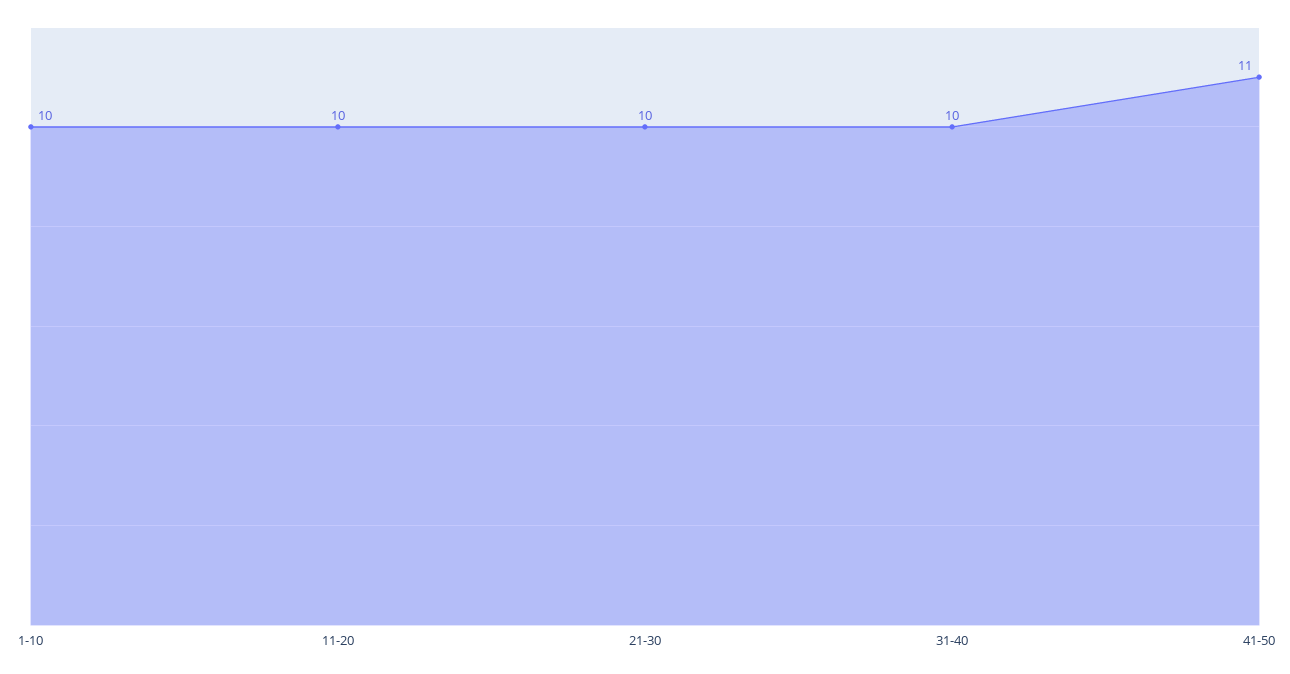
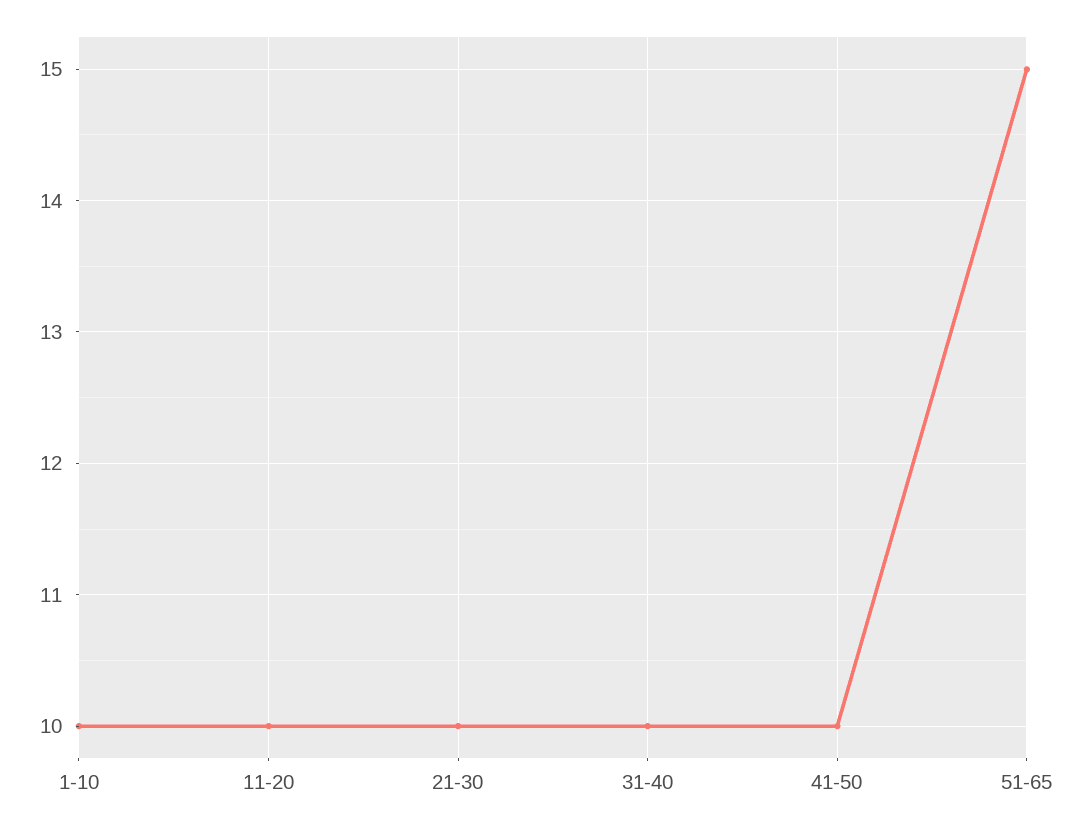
41-50: 11 -> 10
51-65: none -> 15

